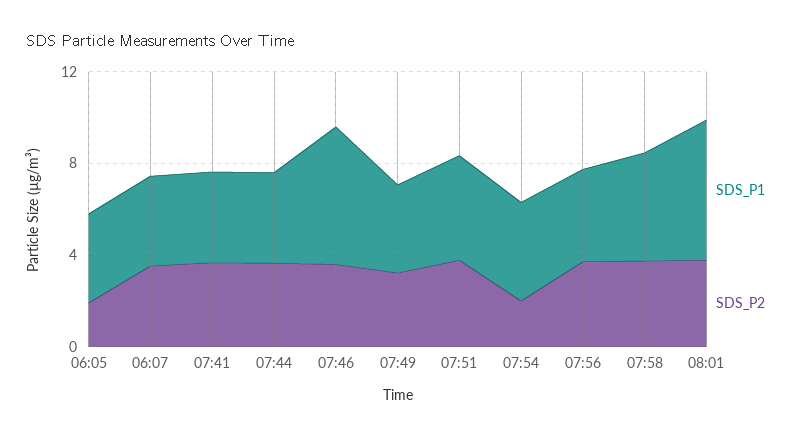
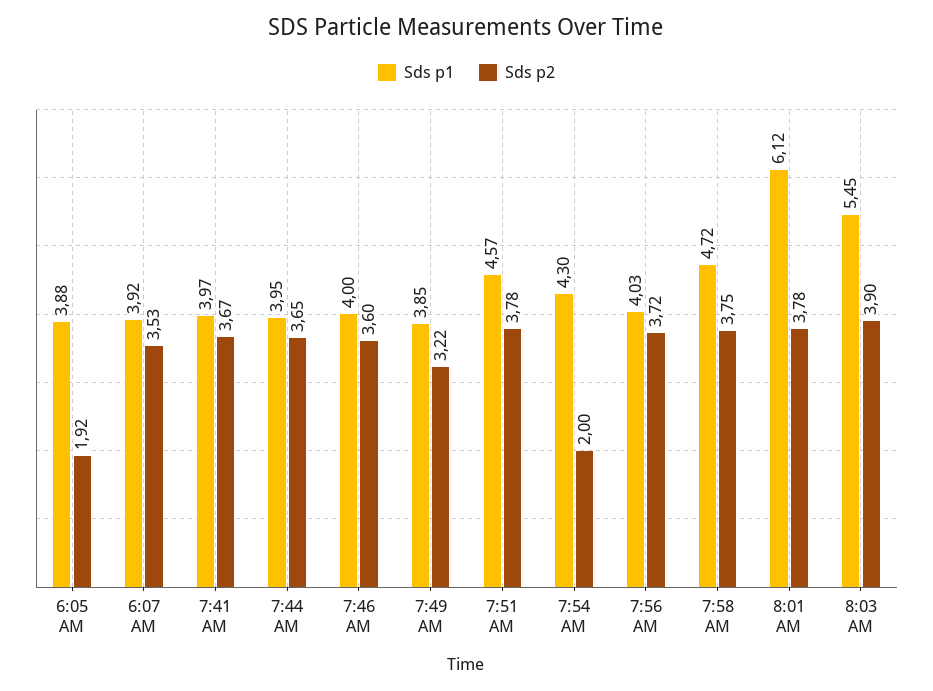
SDS_P1, 07:46: 6 -> 4
SDS_P1, 8:03 AM: none -> 5.45
SDS_P2, 8:03 AM: none -> 3.9

